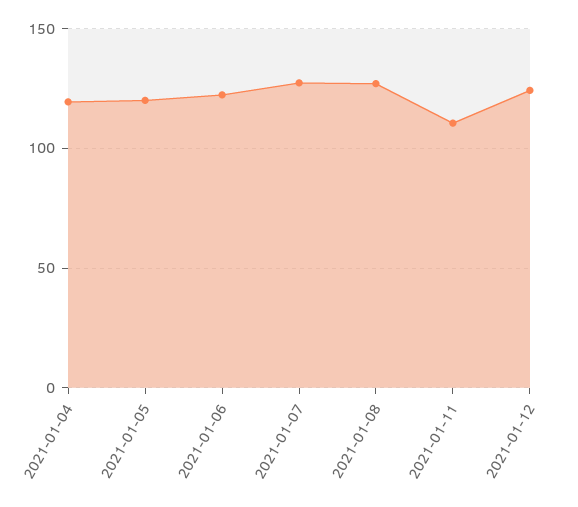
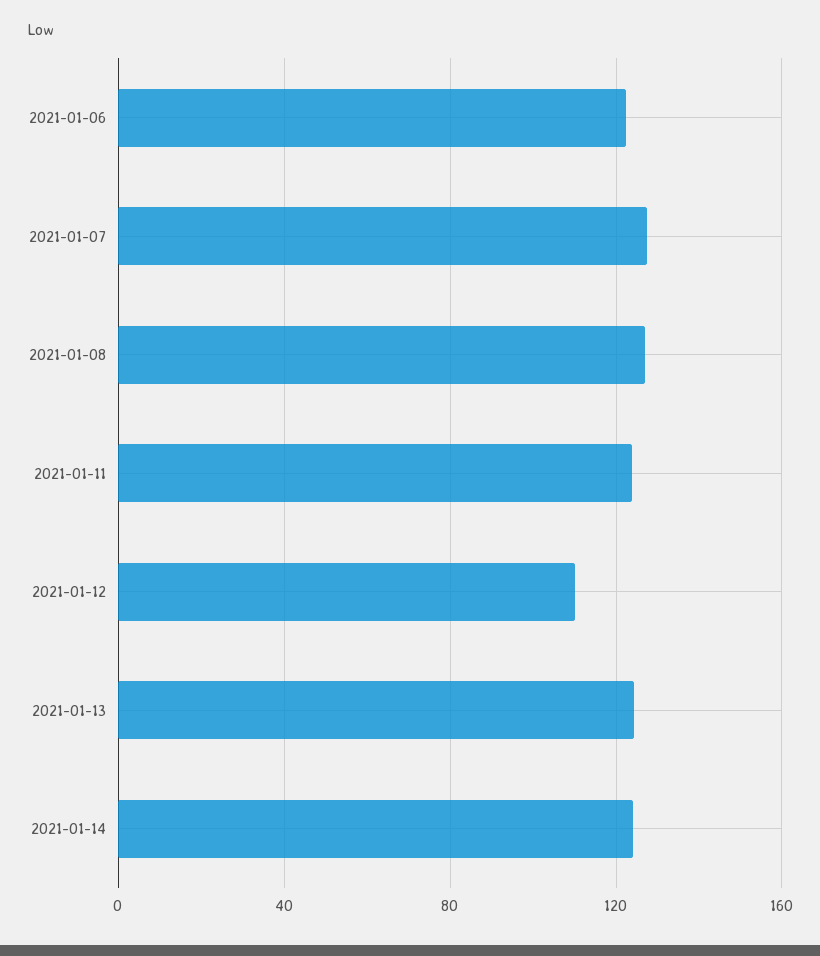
2021-01-04: 120 -> none
2021-01-05: 120 -> none
2021-01-11: 110 -> 125
2021-01-12: 125 -> 110
2021-01-13: none -> 125
2021-01-14: none -> 125

